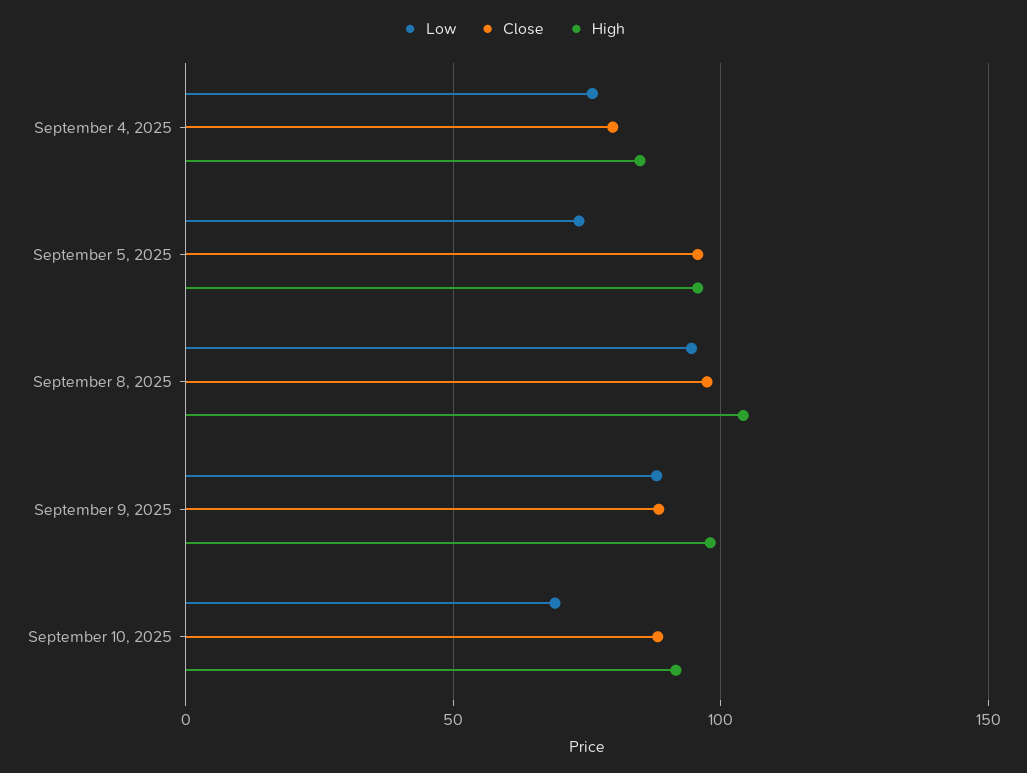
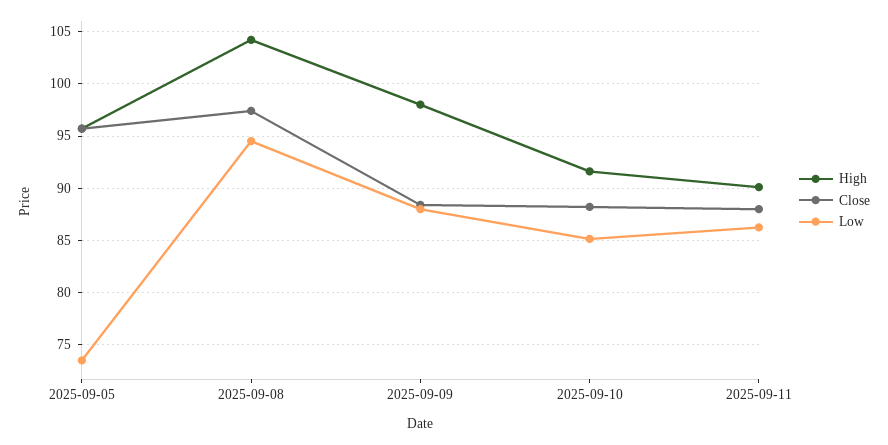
Low, September 4, 2025: 75 -> none
Close, September 4, 2025: 80 -> none
High, September 4, 2025: 85 -> none
Low, September 10, 2025: 70 -> 85
High, 2025-09-11: none -> 90
Close, 2025-09-11: none -> 88
Low, 2025-09-11: none -> 86

